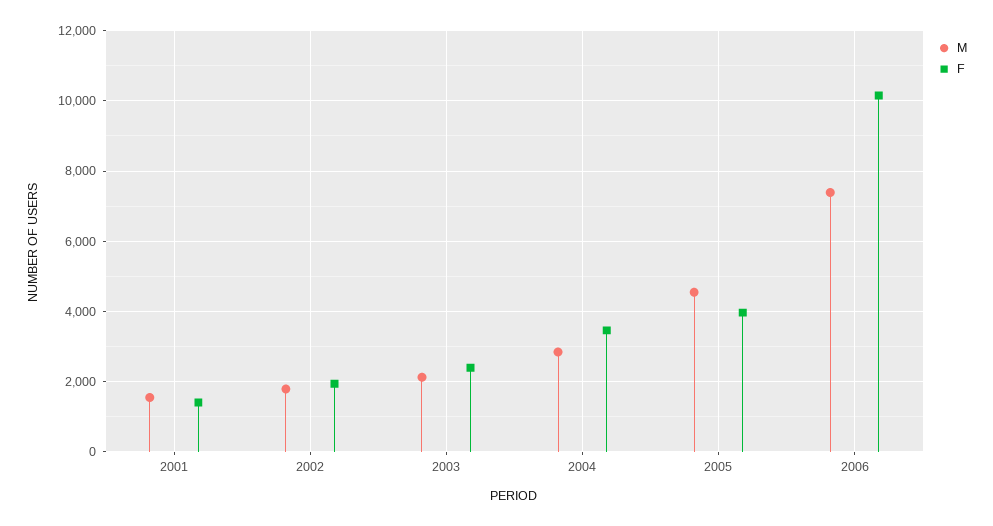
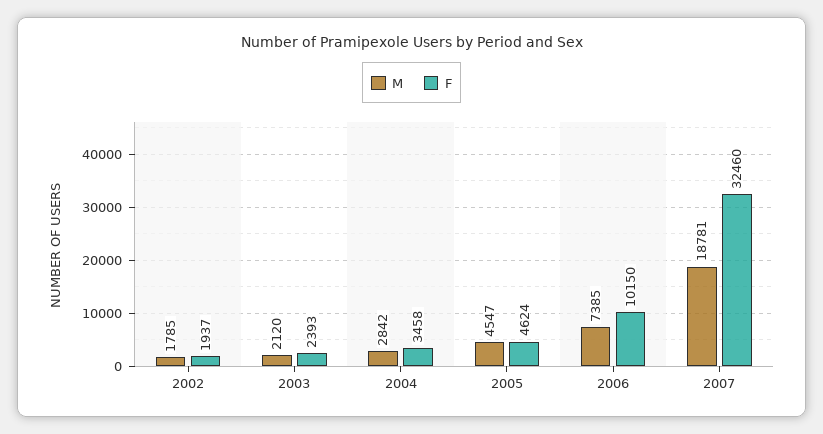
M, 2001: 1600 -> none
F, 2001: 1400 -> none
F, 2005: 4000 -> 4624
M, 2007: none -> 18781
F, 2007: none -> 32460

